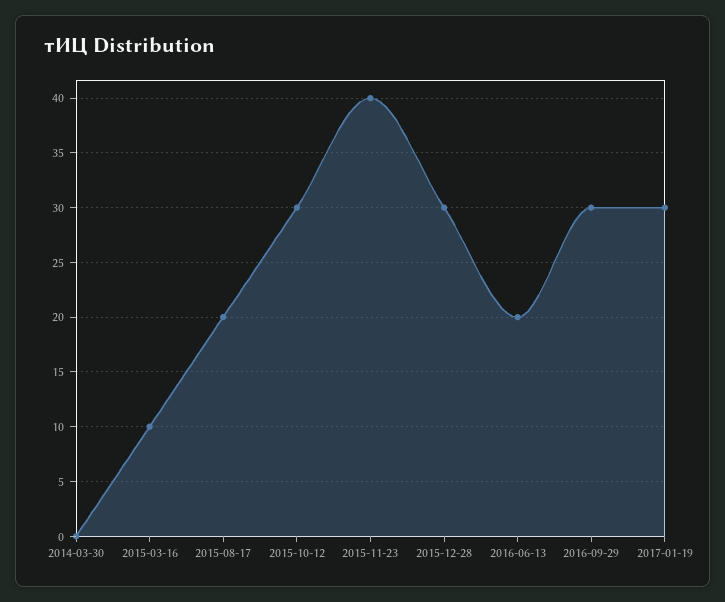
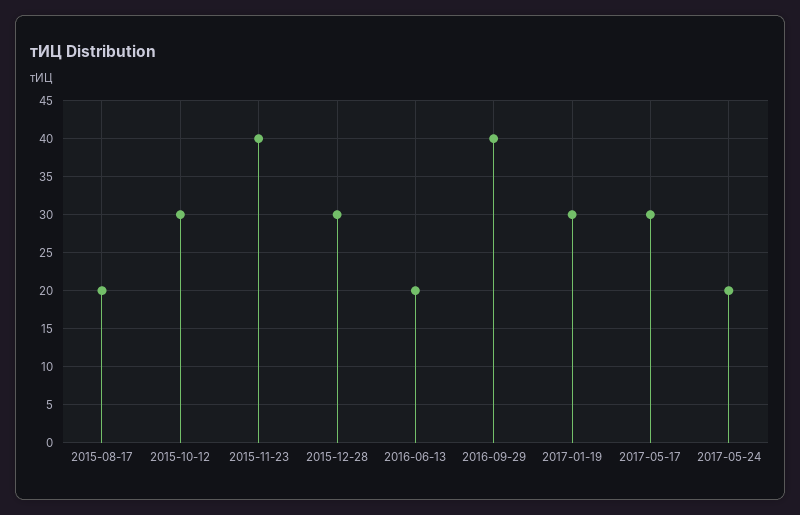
2014-03-30: 0 -> none
2015-03-16: 10 -> none
2016-09-29: 30 -> 40
2017-05-17: none -> 30
2017-05-24: none -> 20

